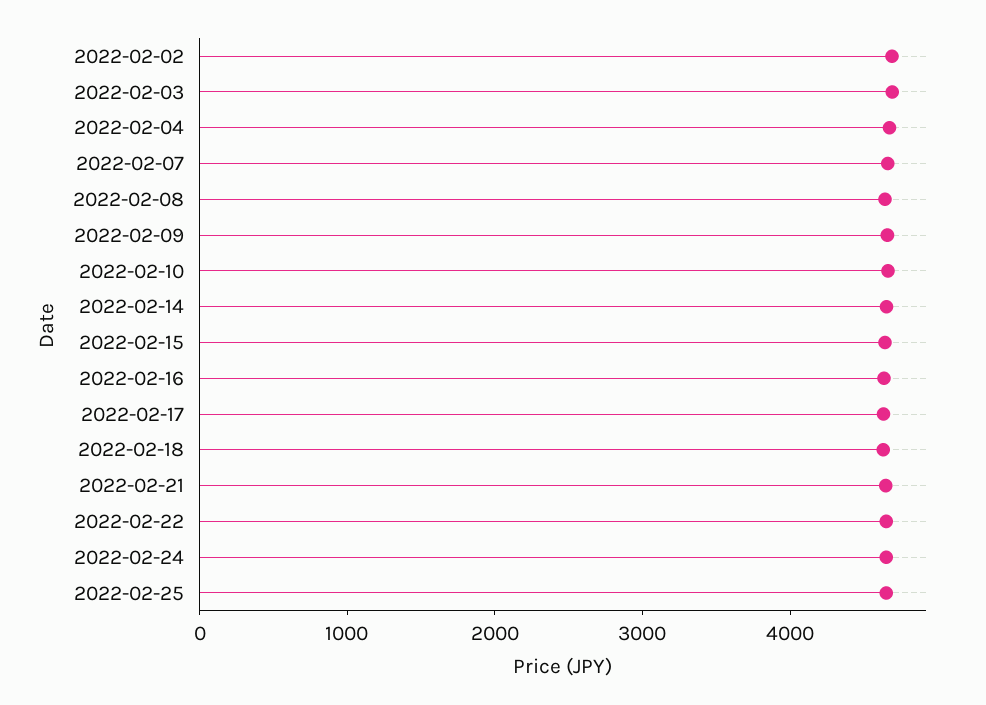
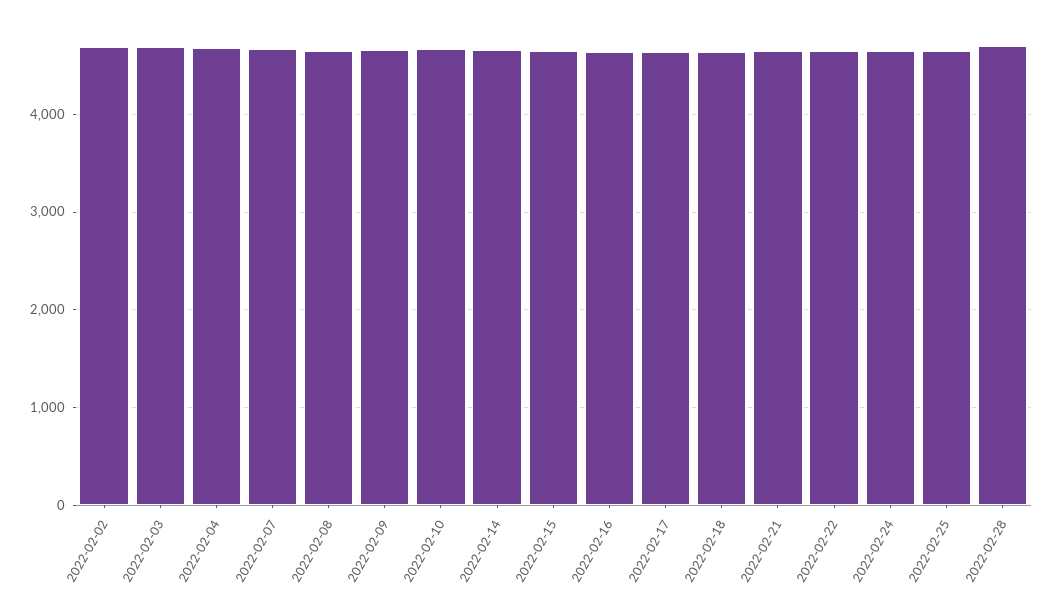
2022-02-28: none -> 4700

